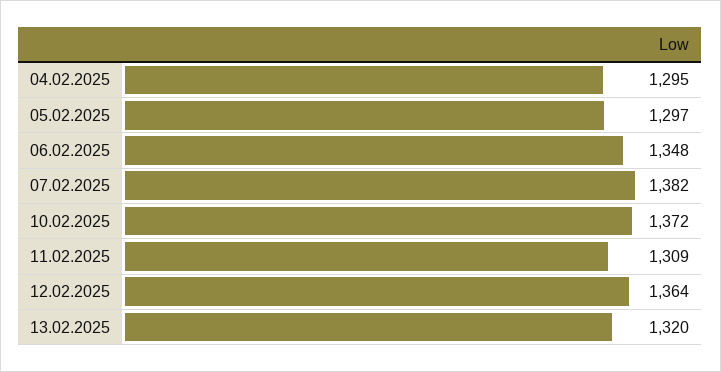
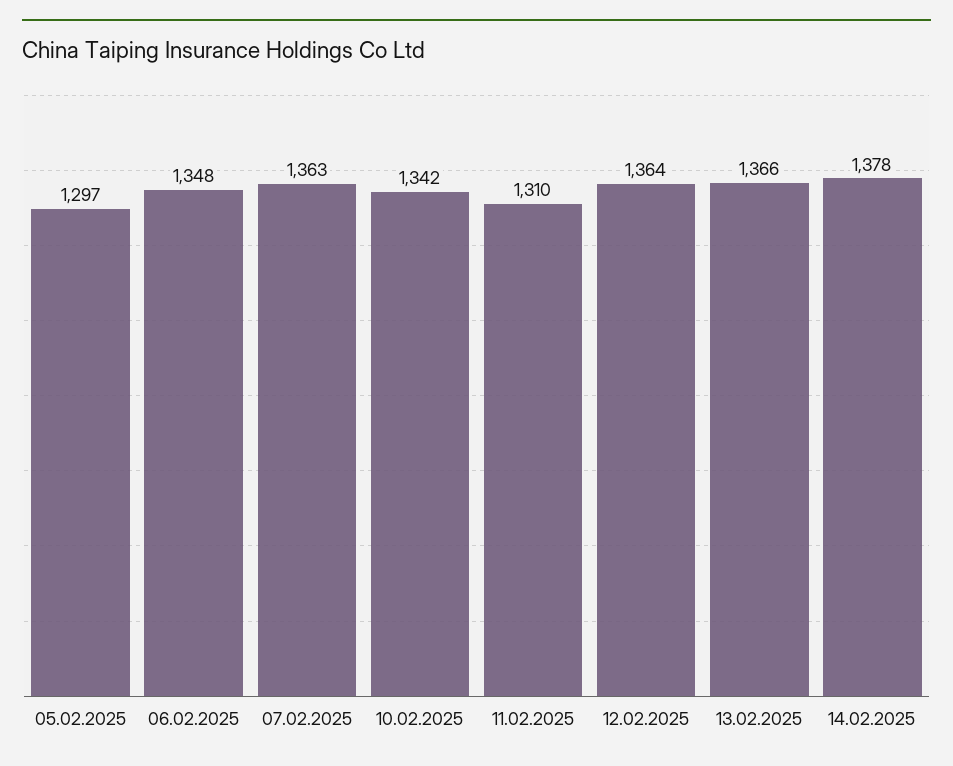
04.02.2025: 1295 -> none
07.02.2025: 1382 -> 1363
10.02.2025: 1372 -> 1342
11.02.2025: 1309 -> 1310
13.02.2025: 1320 -> 1366
14.02.2025: none -> 1378

